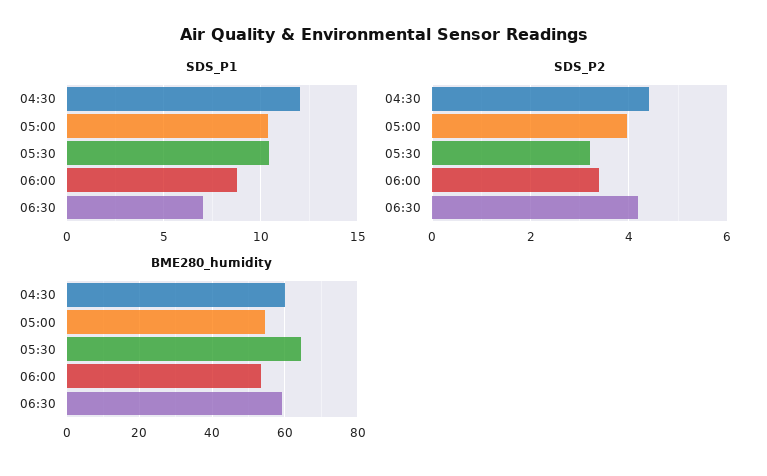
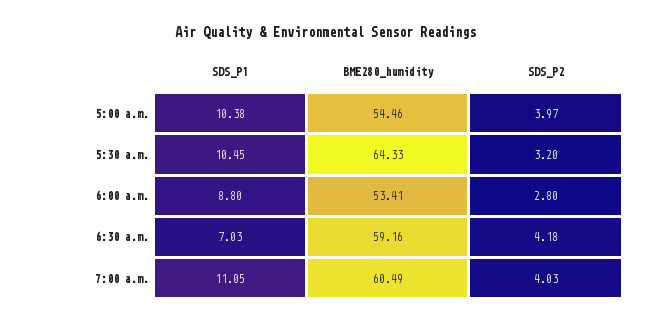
SDS_P1, 04:30: 12 -> none
SDS_P2, 04:30: 4.4 -> none
SDS_P2, 06:00: 3.4 -> 2.8
BME280_humidity, 04:30: 60 -> none
SDS_P1, 7:00 a.m.: none -> 11.05
BME280_humidity, 7:00 a.m.: none -> 60.49
SDS_P2, 7:00 a.m.: none -> 4.03

